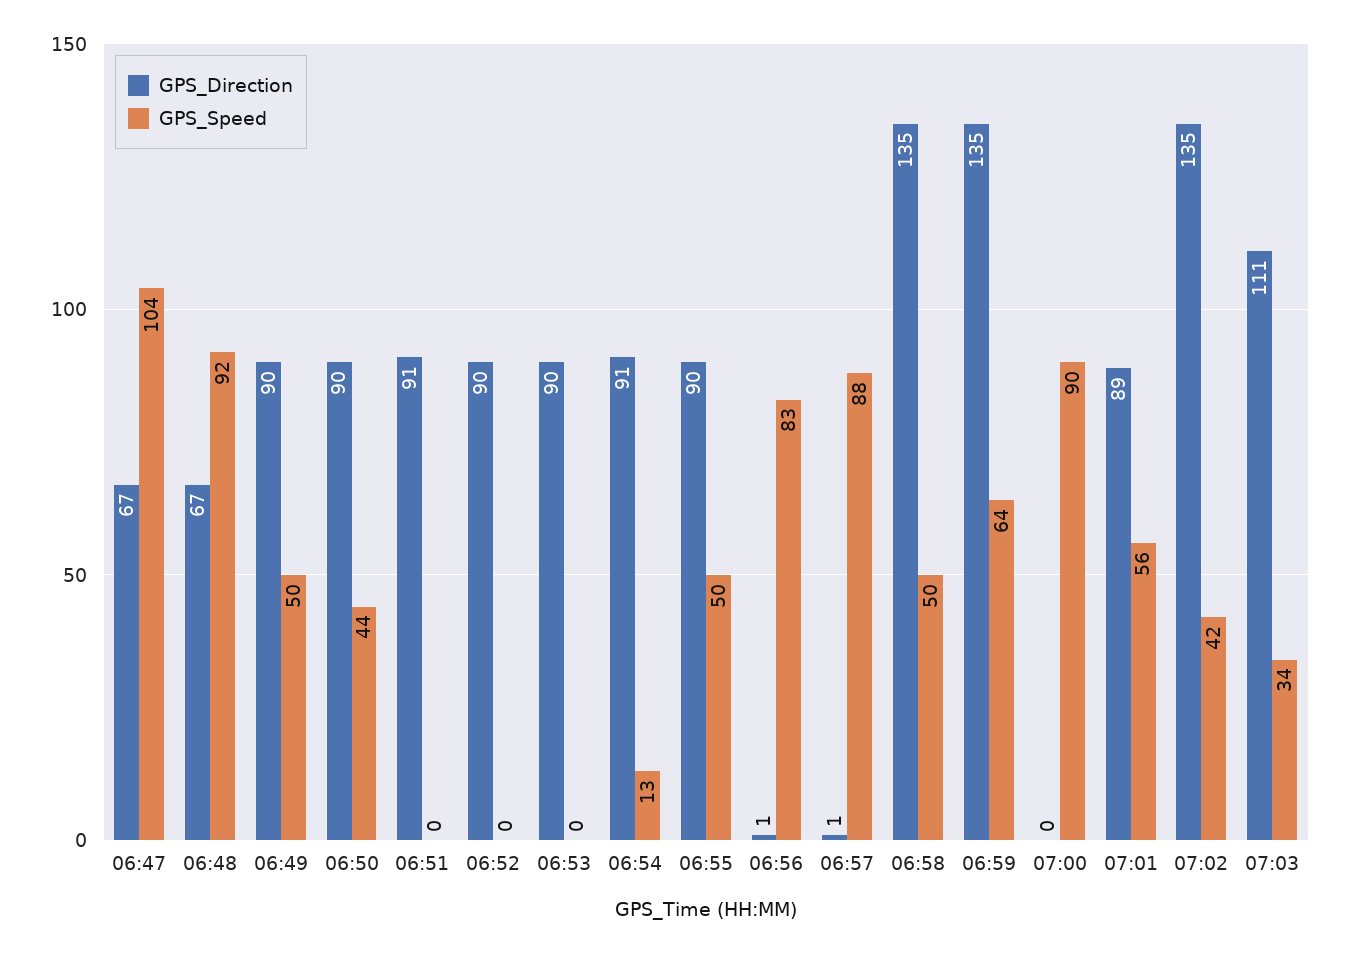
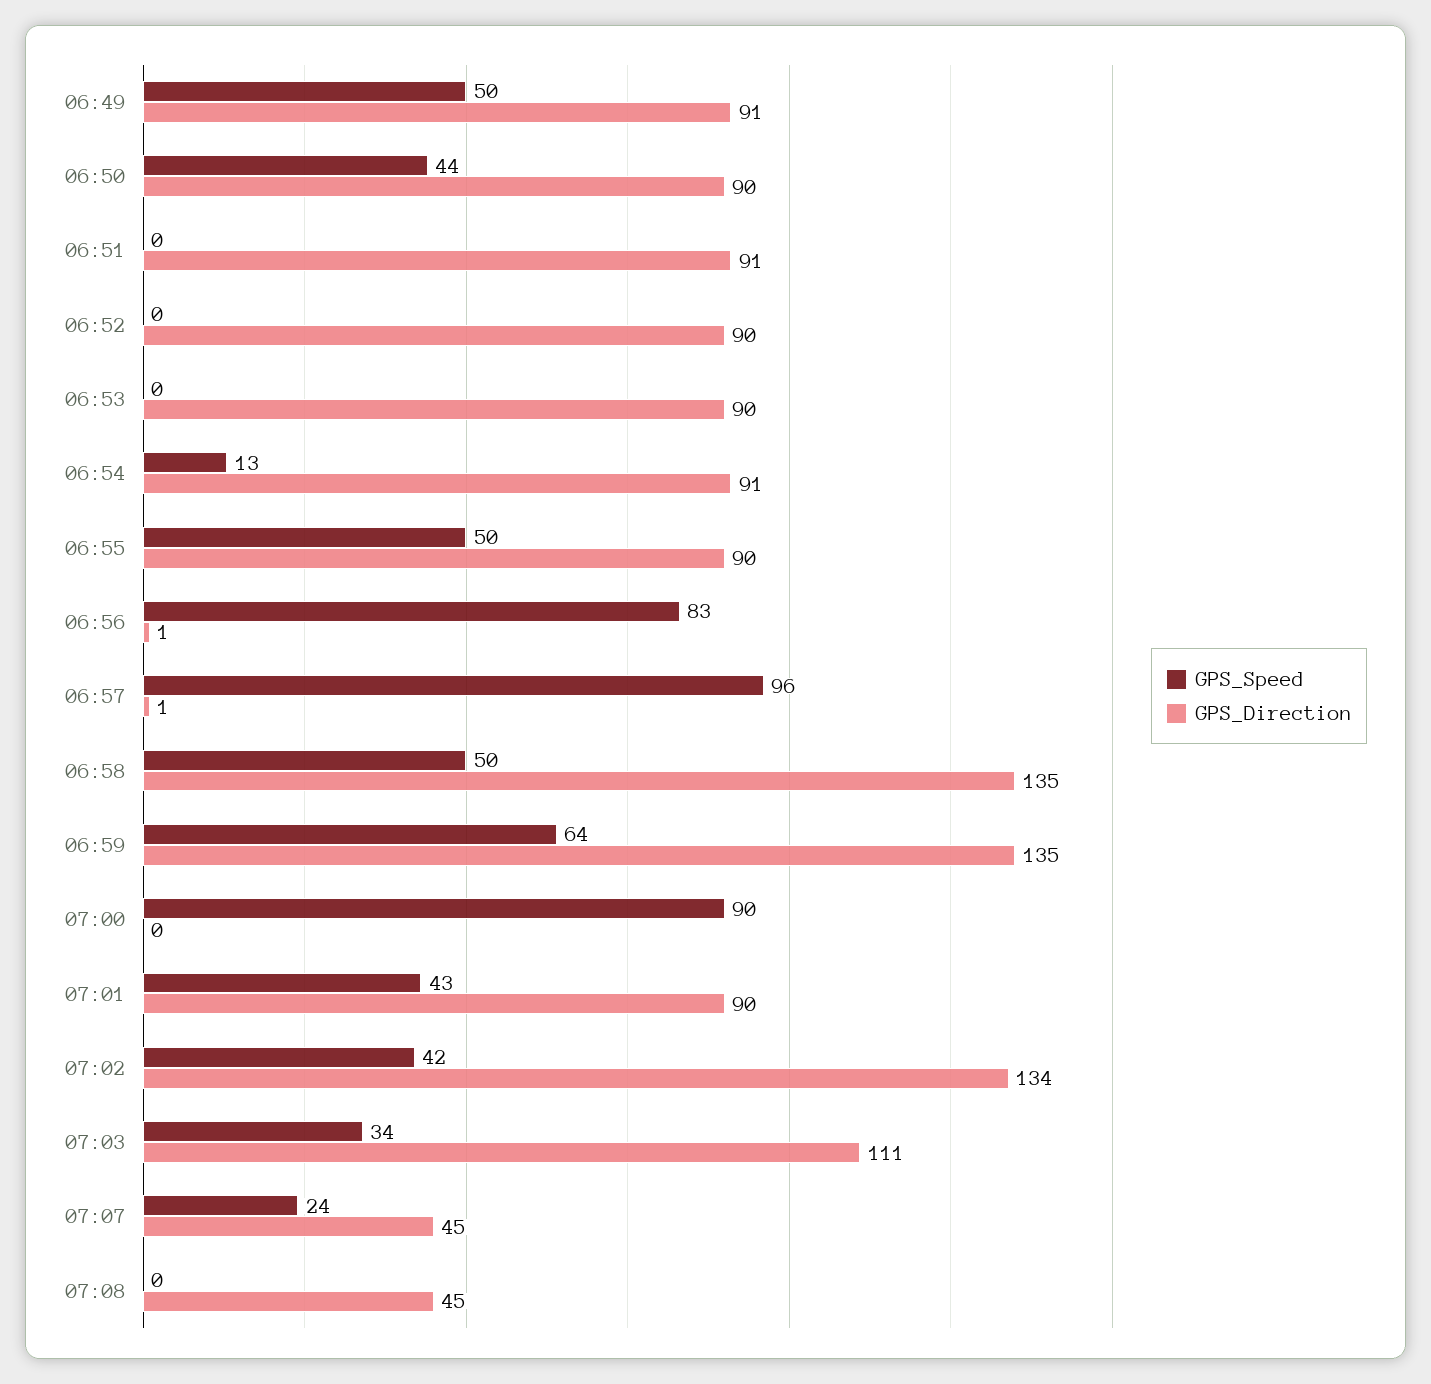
GPS_Direction, 06:47: 67 -> none
GPS_Speed, 06:47: 104 -> none
GPS_Direction, 06:48: 67 -> none
GPS_Speed, 06:48: 92 -> none
GPS_Direction, 06:49: 90 -> 91
GPS_Speed, 06:57: 88 -> 96
GPS_Direction, 07:01: 89 -> 90
GPS_Speed, 07:01: 56 -> 43
GPS_Direction, 07:02: 135 -> 134
GPS_Speed, 07:07: none -> 24
GPS_Direction, 07:07: none -> 45
GPS_Speed, 07:08: none -> 0
GPS_Direction, 07:08: none -> 45

